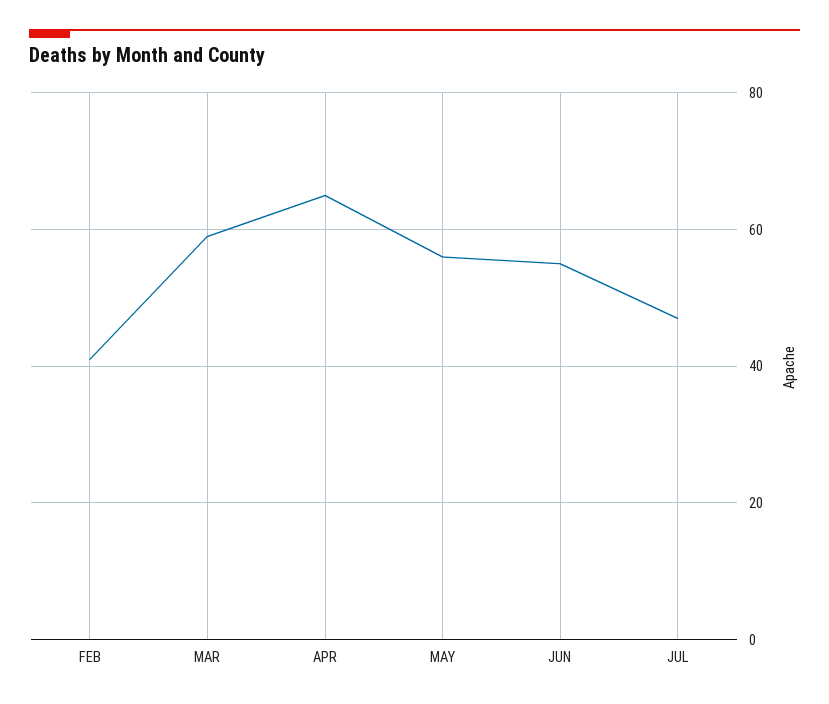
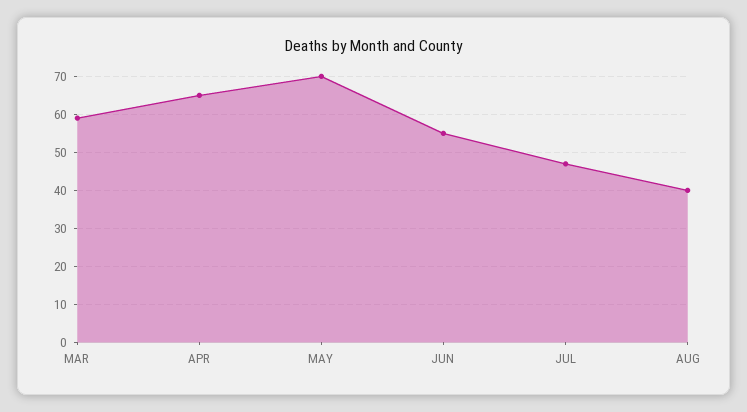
FEB: 40 -> none
MAY: 55 -> 70
AUG: none -> 40

